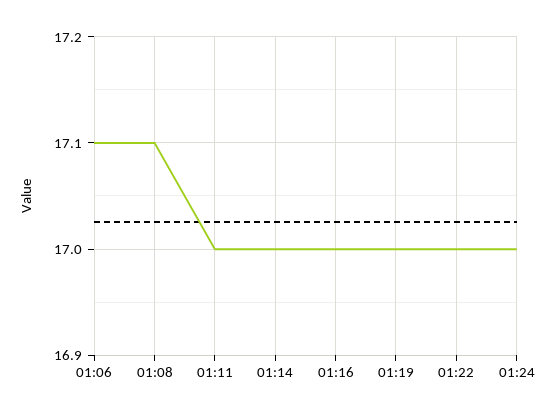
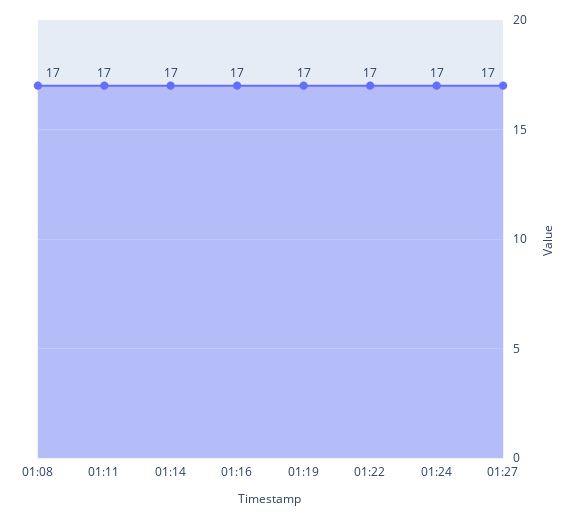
01:06: 17.1 -> none
01:08: 17.1 -> 17
01:27: none -> 17

